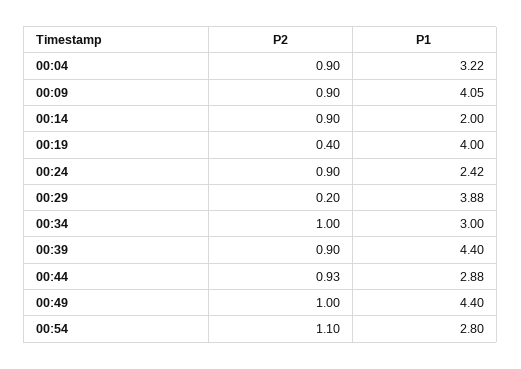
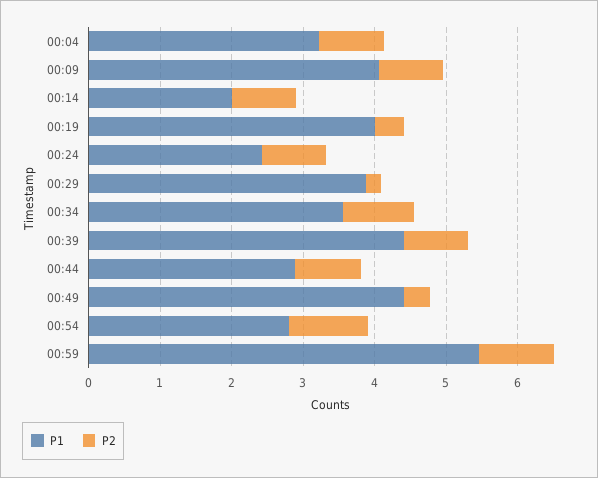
P1, 00:34: 3 -> 3.6
P2, 00:49: 1 -> 0.4
P1, 00:59: none -> 5.4
P2, 00:59: none -> 1

